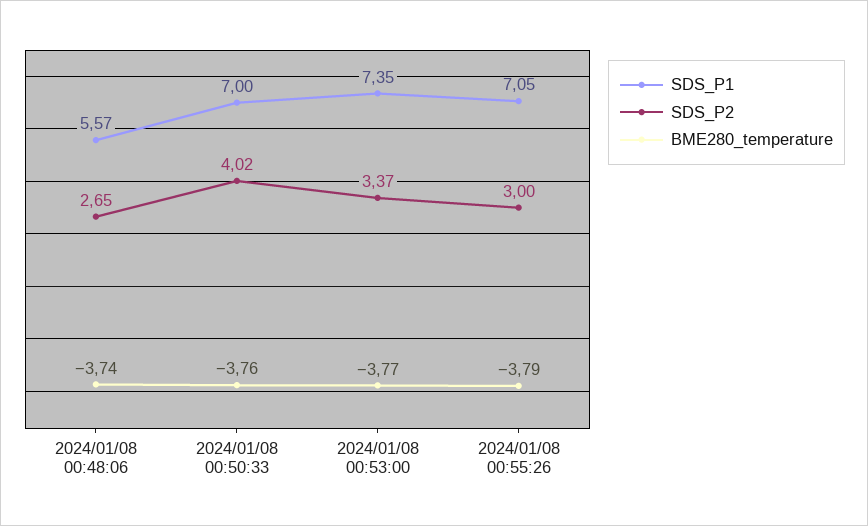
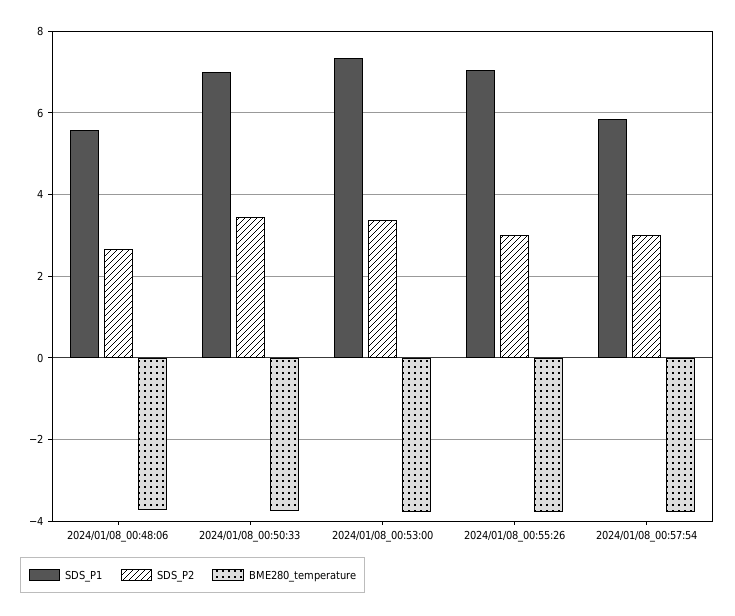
SDS_P2, 2024/01/08 00:50:33: 4.02 -> 3.4
SDS_P1, 2024/01/08_00:57:54: none -> 5.8
SDS_P2, 2024/01/08_00:57:54: none -> 3
BME280_temperature, 2024/01/08_00:57:54: none -> -3.8

